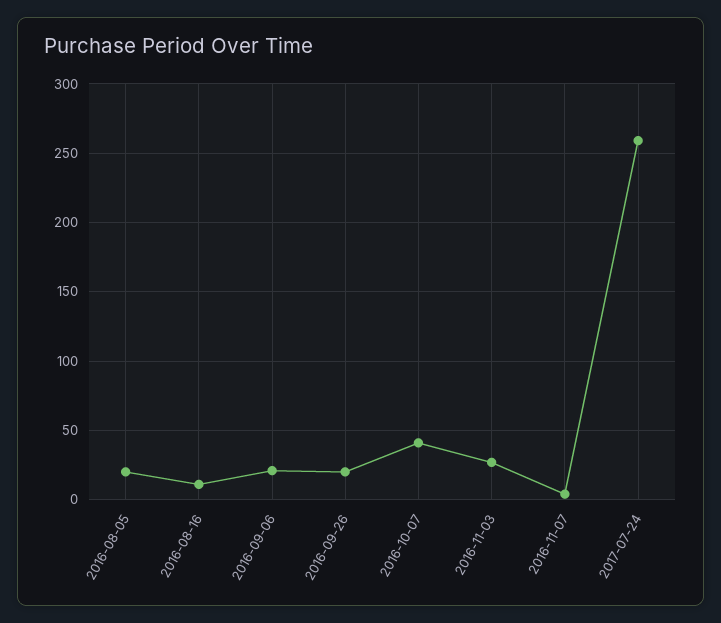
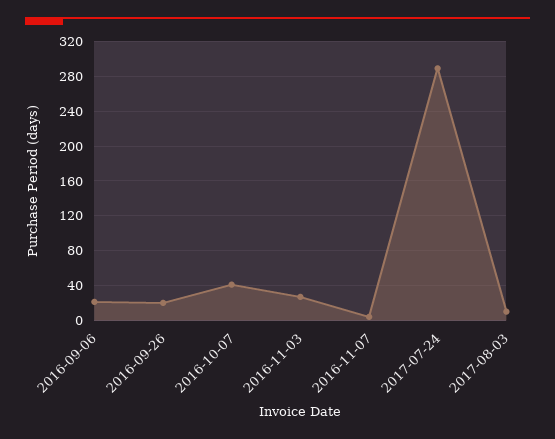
2016-08-05: 20 -> none
2016-08-16: 10 -> none
2017-07-24: 260 -> 290
2017-08-03: none -> 10

